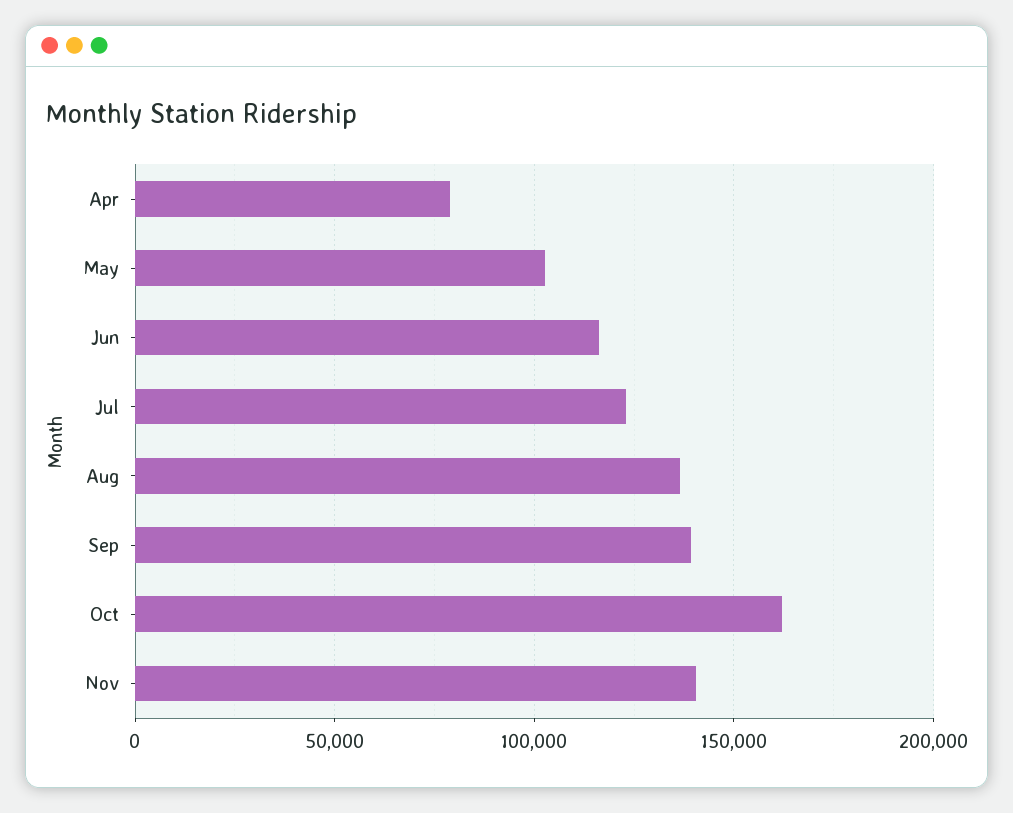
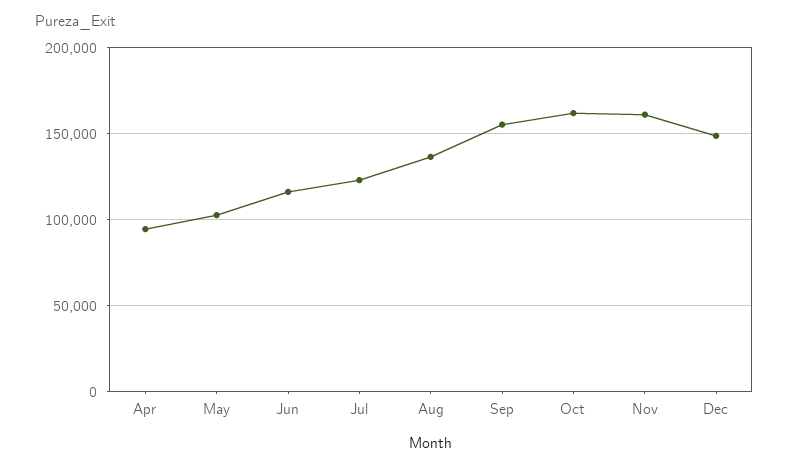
Apr: 80000 -> 95000
Sep: 140000 -> 155000
Nov: 140000 -> 160000
Dec: none -> 150000

